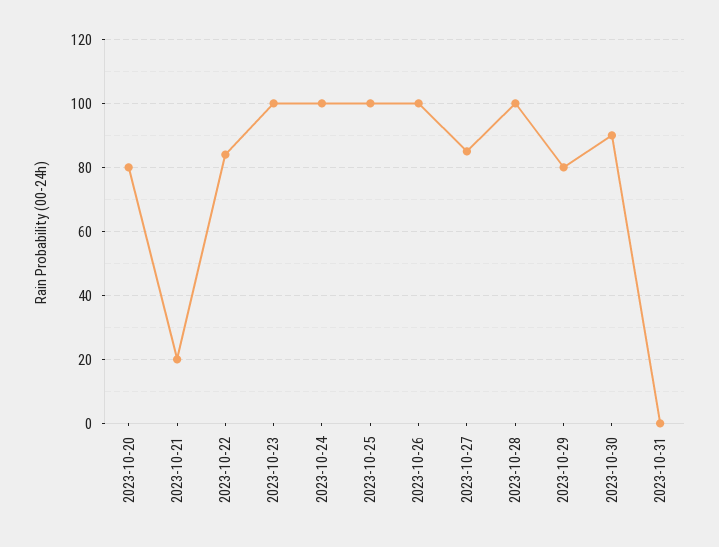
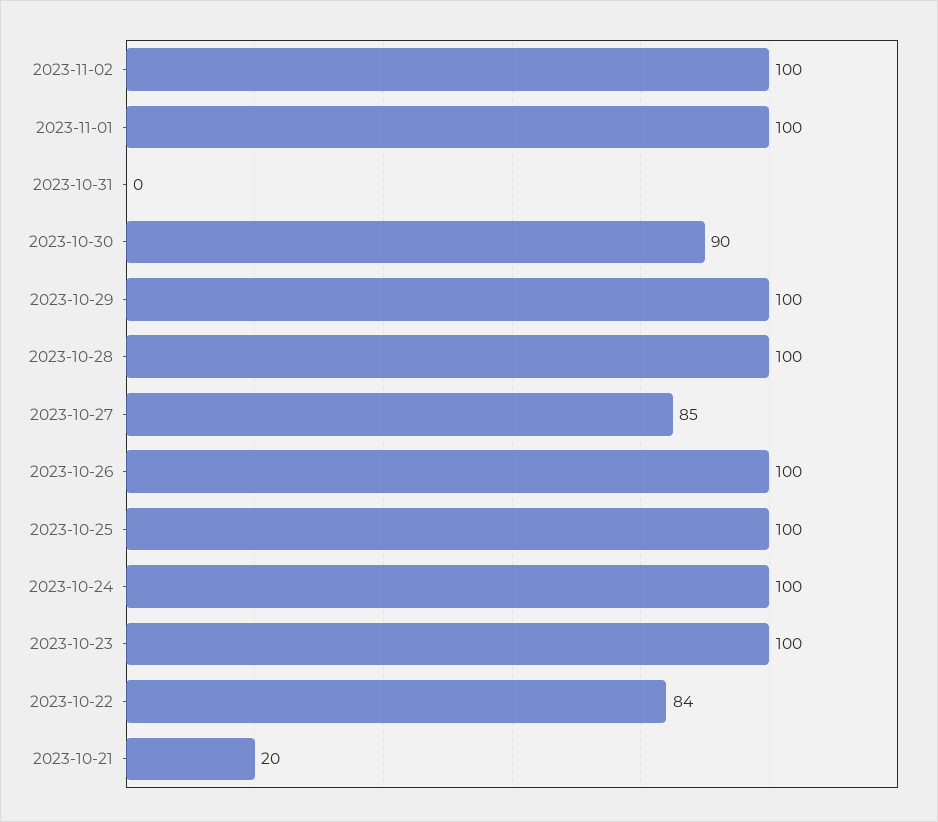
2023-10-20: 80 -> none
2023-10-29: 80 -> 100
2023-11-02: none -> 100
2023-11-01: none -> 100

